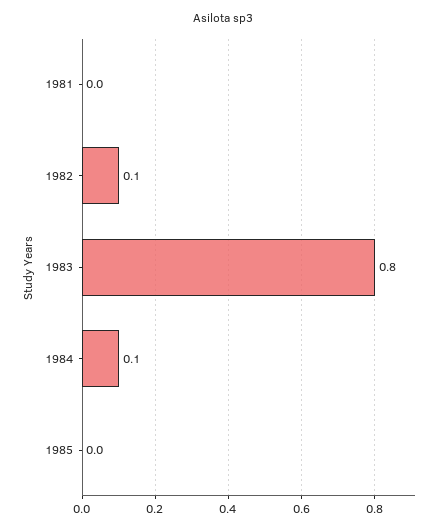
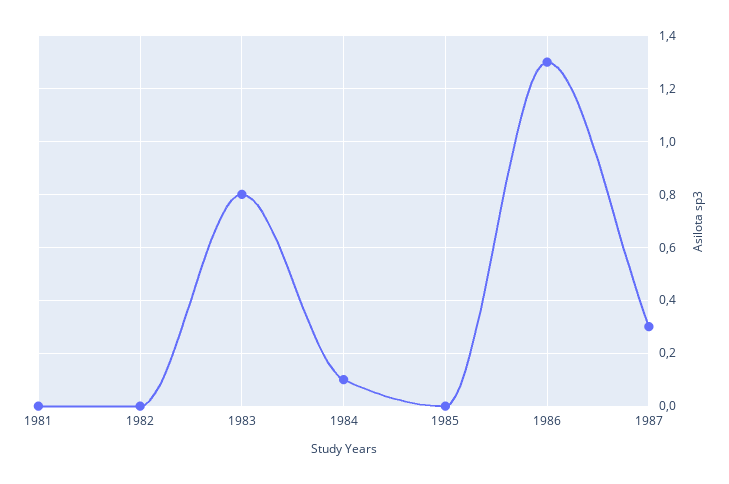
1982: 0.1 -> 0
1986: none -> 1.3
1987: none -> 0.3

